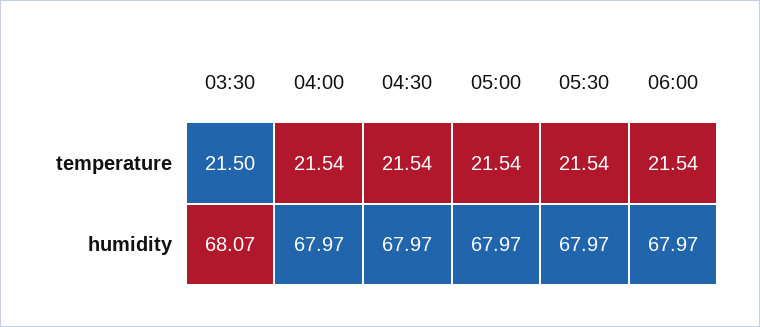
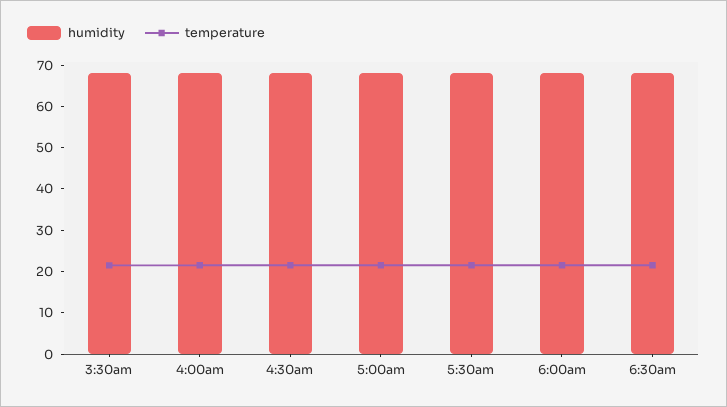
humidity, 6:30am: none -> 68
temperature, 6:30am: none -> 22

